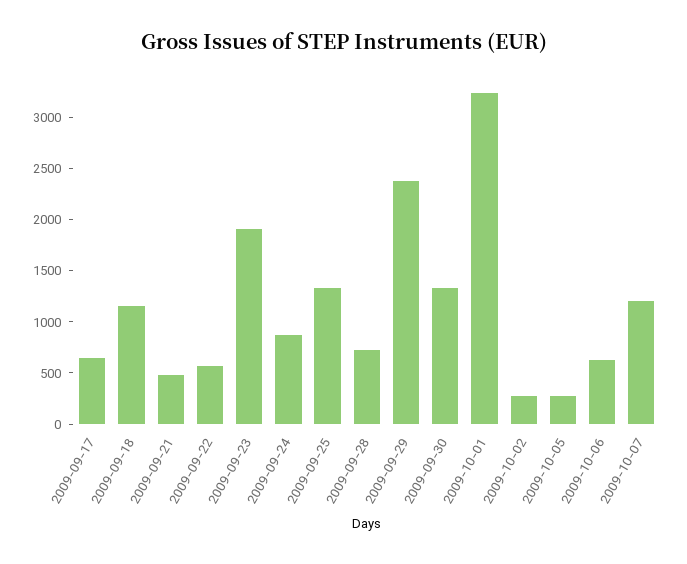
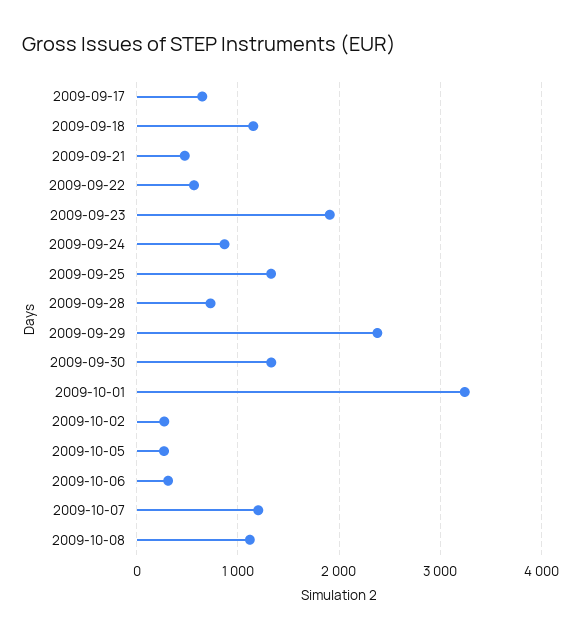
2009-10-06: 600 -> 300
2009-10-08: none -> 1100

